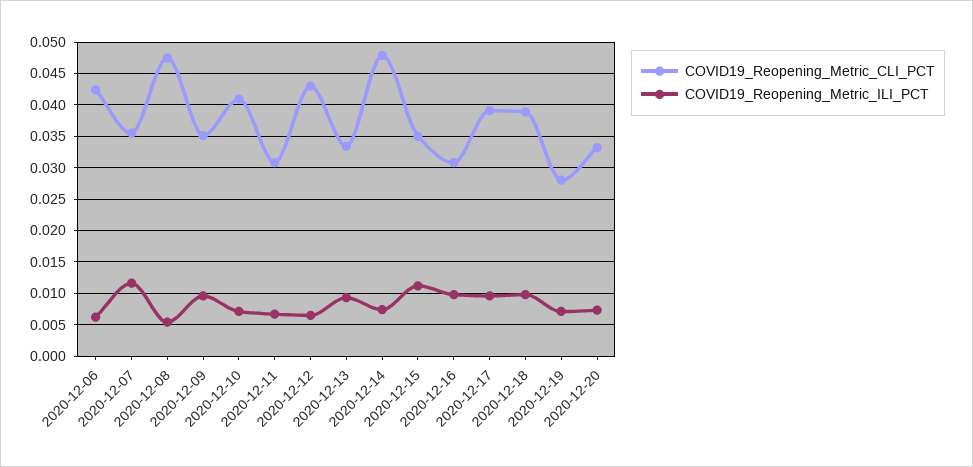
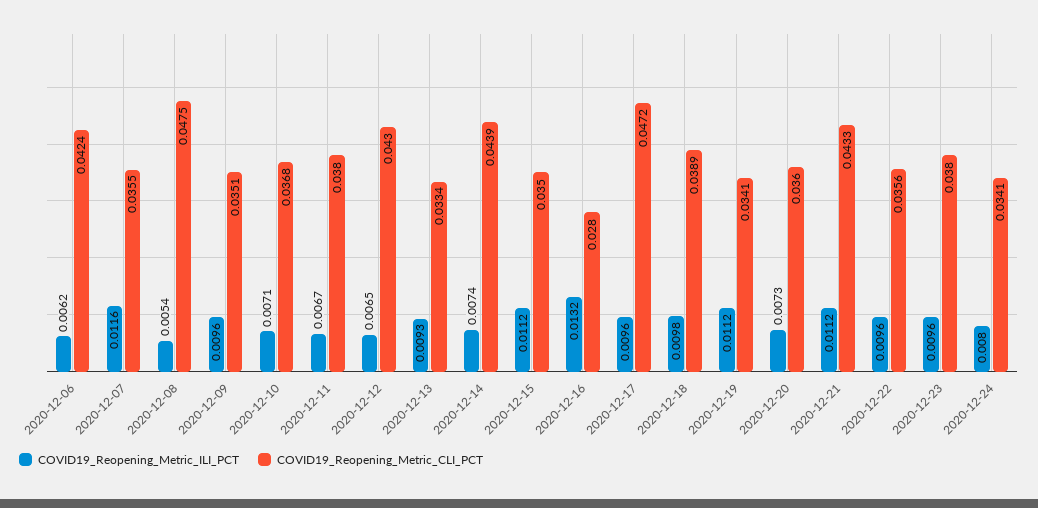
COVID19_Reopening_Metric_CLI_PCT, 2020-12-10: 0.041 -> 0.0368
COVID19_Reopening_Metric_CLI_PCT, 2020-12-11: 0.031 -> 0.038
COVID19_Reopening_Metric_CLI_PCT, 2020-12-14: 0.048 -> 0.0439
COVID19_Reopening_Metric_CLI_PCT, 2020-12-16: 0.031 -> 0.028
COVID19_Reopening_Metric_ILI_PCT, 2020-12-16: 0.01 -> 0.0132
COVID19_Reopening_Metric_CLI_PCT, 2020-12-17: 0.039 -> 0.0472
COVID19_Reopening_Metric_CLI_PCT, 2020-12-19: 0.028 -> 0.0341
COVID19_Reopening_Metric_ILI_PCT, 2020-12-19: 0.007 -> 0.0112
COVID19_Reopening_Metric_CLI_PCT, 2020-12-20: 0.033 -> 0.036
COVID19_Reopening_Metric_ILI_PCT, 2020-12-21: none -> 0.0112
COVID19_Reopening_Metric_CLI_PCT, 2020-12-21: none -> 0.0433
COVID19_Reopening_Metric_ILI_PCT, 2020-12-22: none -> 0.0096
COVID19_Reopening_Metric_CLI_PCT, 2020-12-22: none -> 0.0356
COVID19_Reopening_Metric_ILI_PCT, 2020-12-23: none -> 0.0096
COVID19_Reopening_Metric_CLI_PCT, 2020-12-23: none -> 0.038
COVID19_Reopening_Metric_ILI_PCT, 2020-12-24: none -> 0.008
COVID19_Reopening_Metric_CLI_PCT, 2020-12-24: none -> 0.0341

